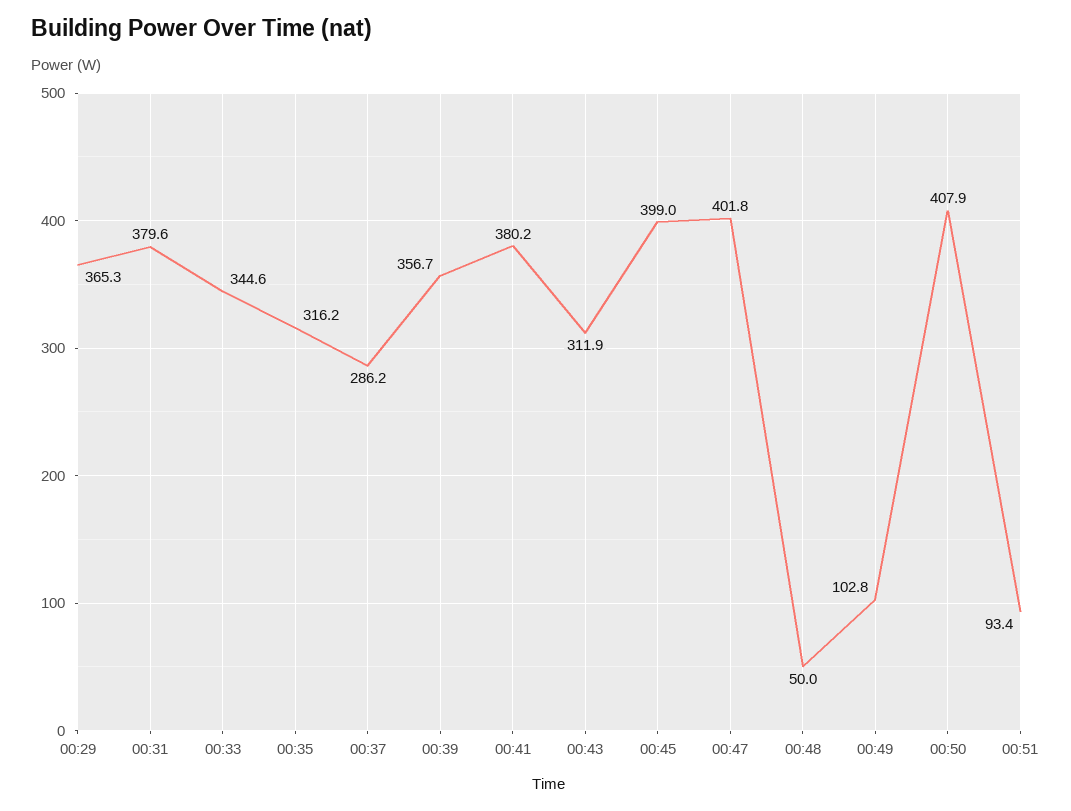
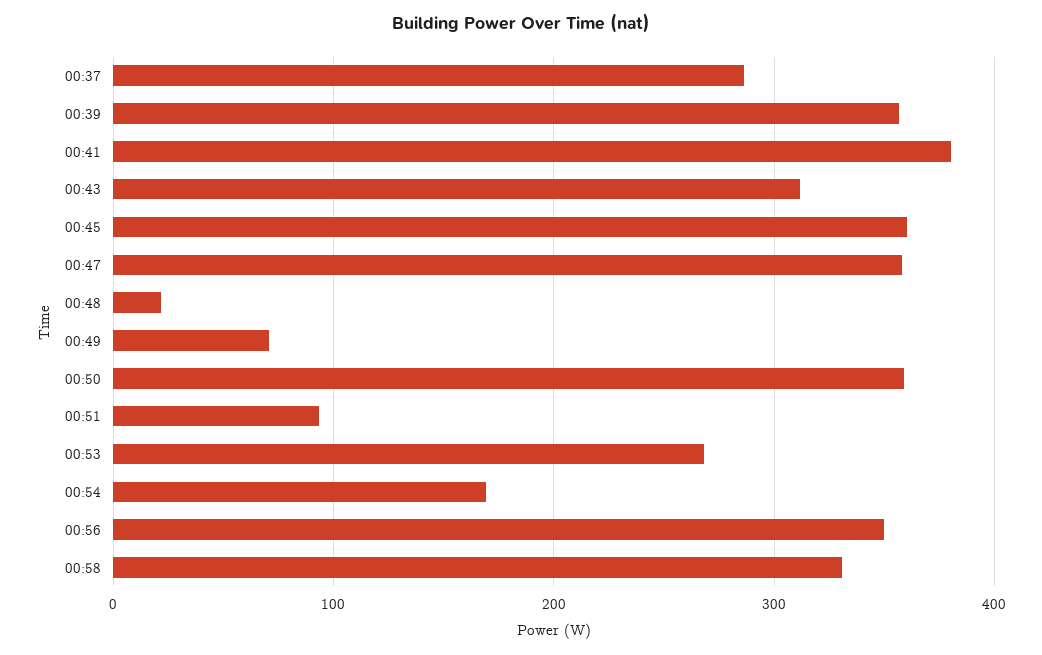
00:29: 365.3 -> none
00:31: 379.6 -> none
00:33: 344.6 -> none
00:35: 316.2 -> none
00:45: 399 -> 360
00:47: 401.8 -> 360
00:48: 50 -> 20
00:49: 102.8 -> 70
00:50: 407.9 -> 360
00:53: none -> 270
00:54: none -> 170
00:56: none -> 350
00:58: none -> 330

